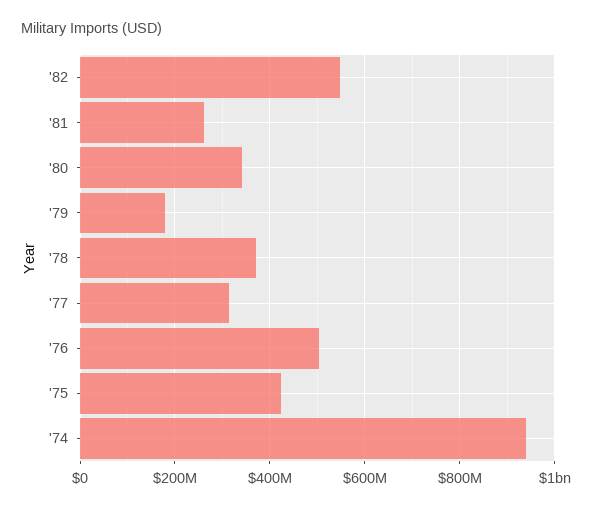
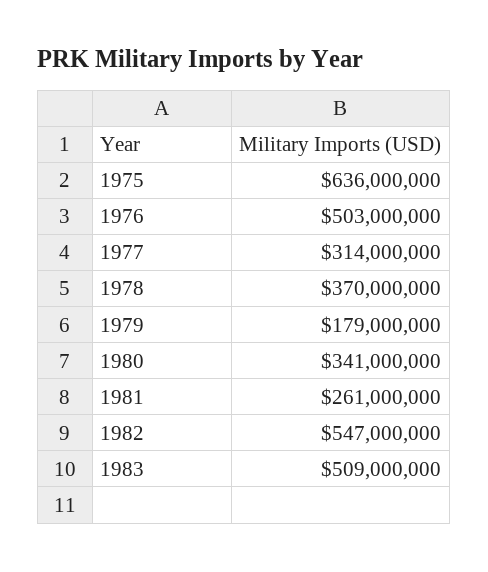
'75: 420000000 -> 636000000
'74: 940000000 -> none
1983: none -> 509000000

